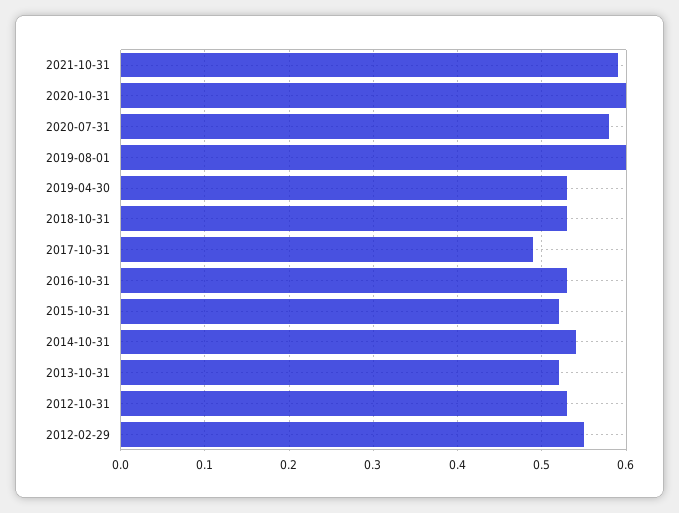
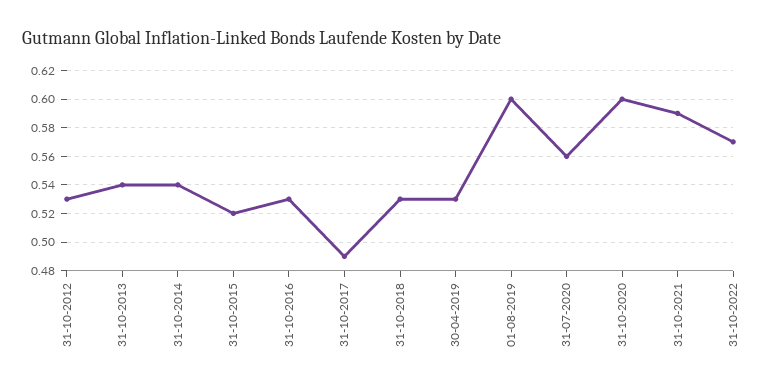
2020-07-31: 0.58 -> 0.56
2013-10-31: 0.52 -> 0.54
2012-02-29: 0.55 -> none
31-10-2022: none -> 0.57

